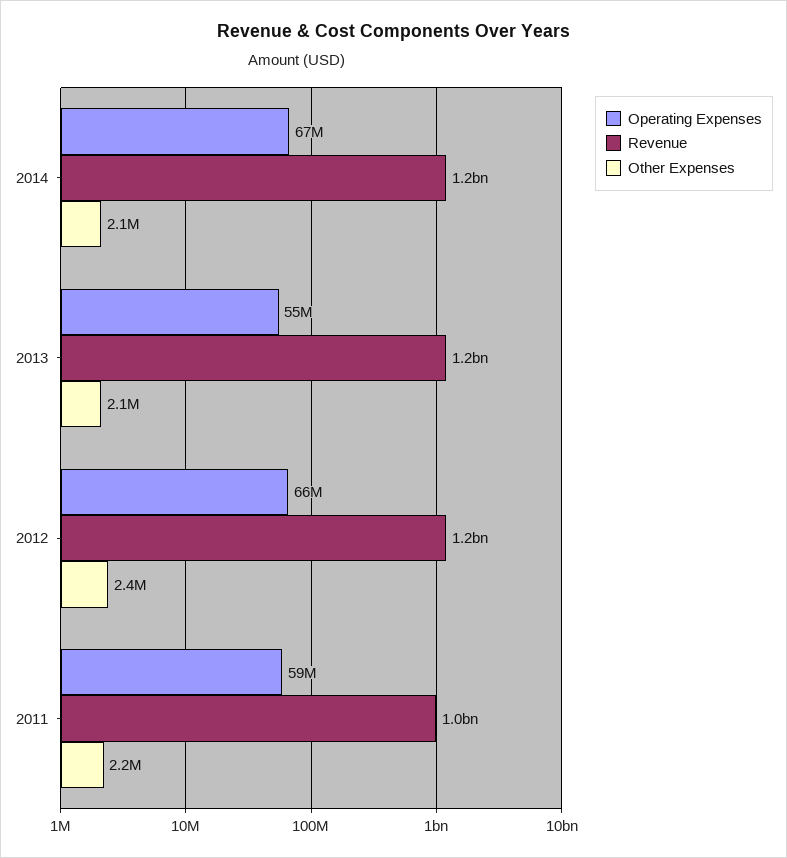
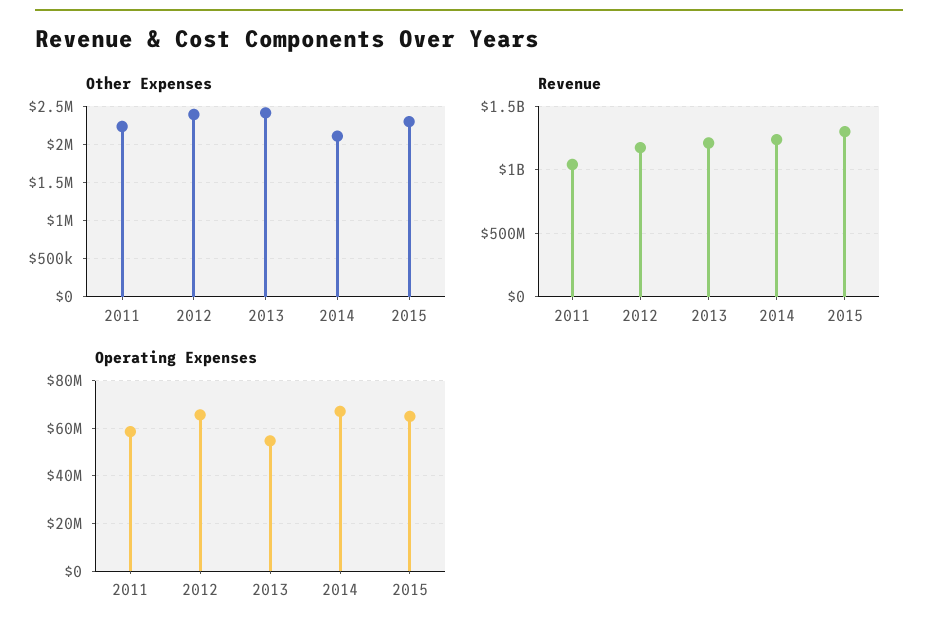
Other Expenses, 2013: 2100000 -> 2400000
Other Expenses, 2015: none -> 2300000
Revenue, 2015: none -> 1300000000
Operating Expenses, 2015: none -> 65000000

